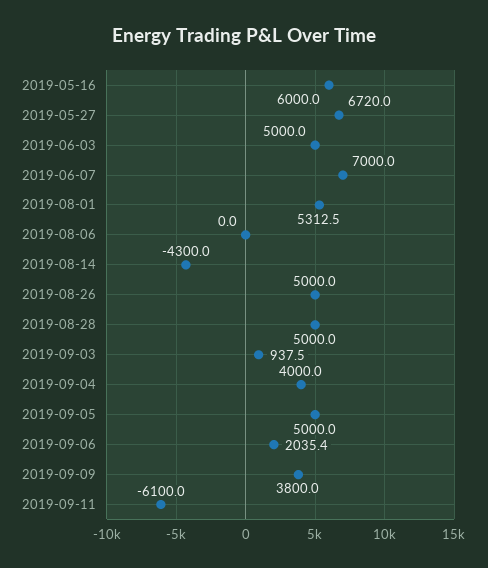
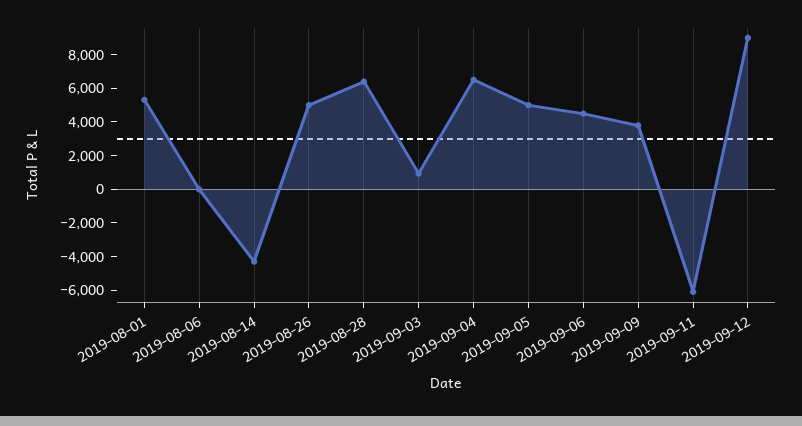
2019-05-16: 6000 -> none
2019-05-27: 6720 -> none
2019-06-03: 5000 -> none
2019-06-07: 7000 -> none
2019-08-28: 5000 -> 6500
2019-09-04: 4000 -> 6500
2019-09-06: 2035.4 -> 4500
2019-09-12: none -> 9000

